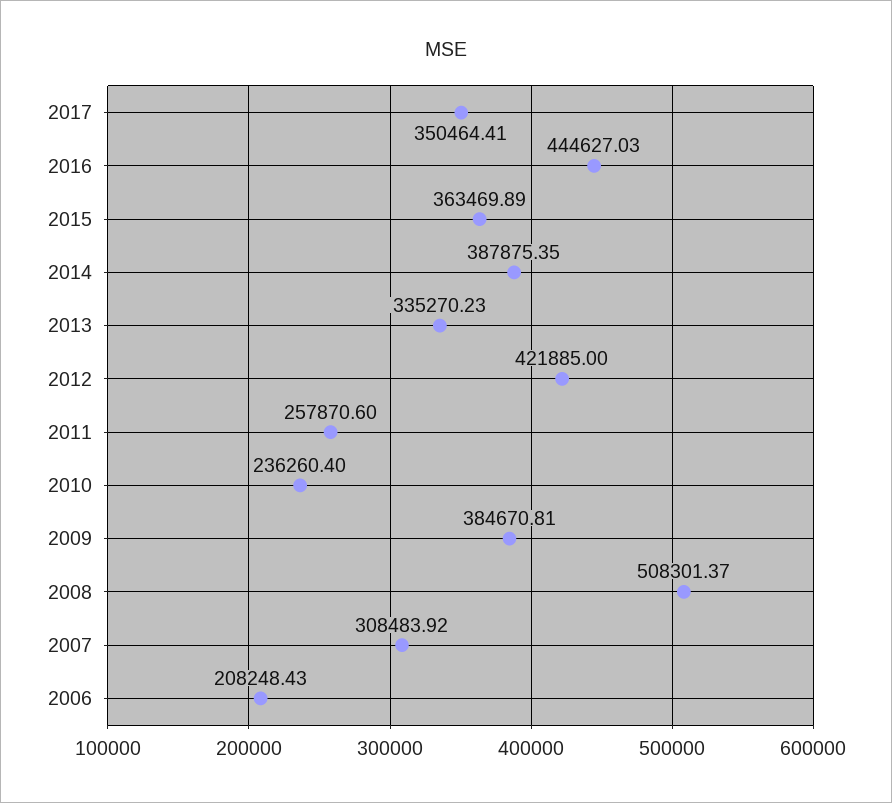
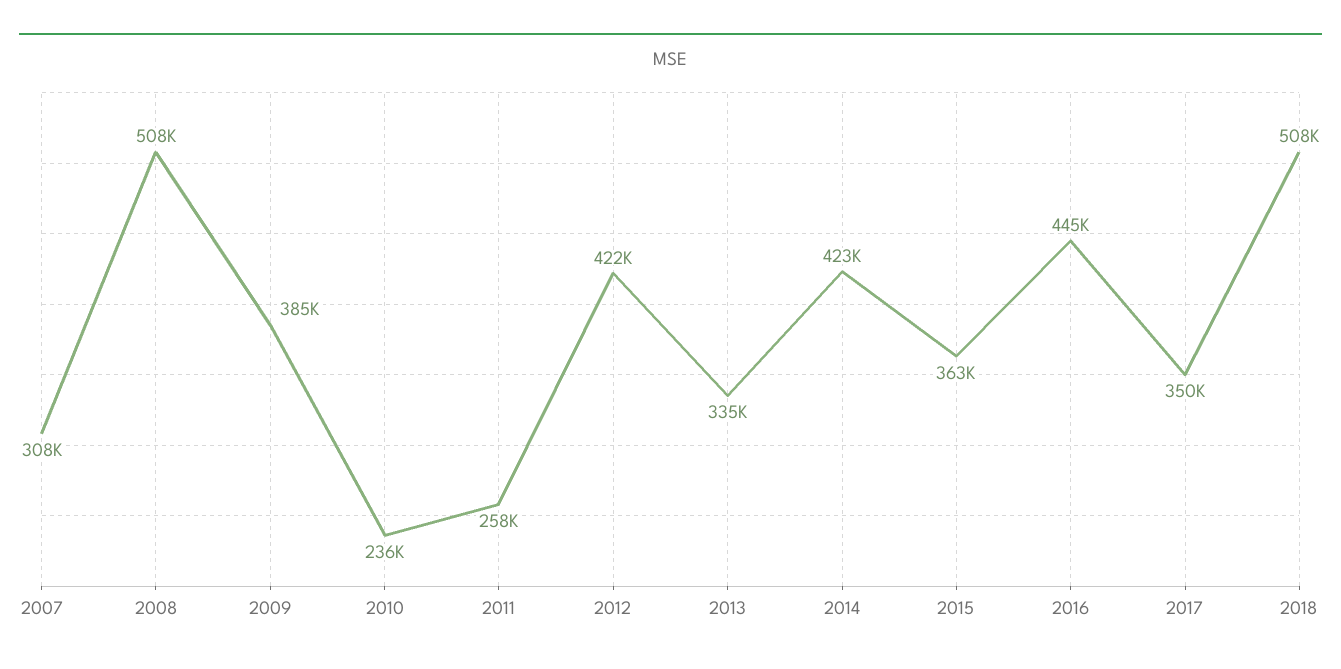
2014: 387875.35 -> 423000
2006: 208248.43 -> none
2018: none -> 508000

